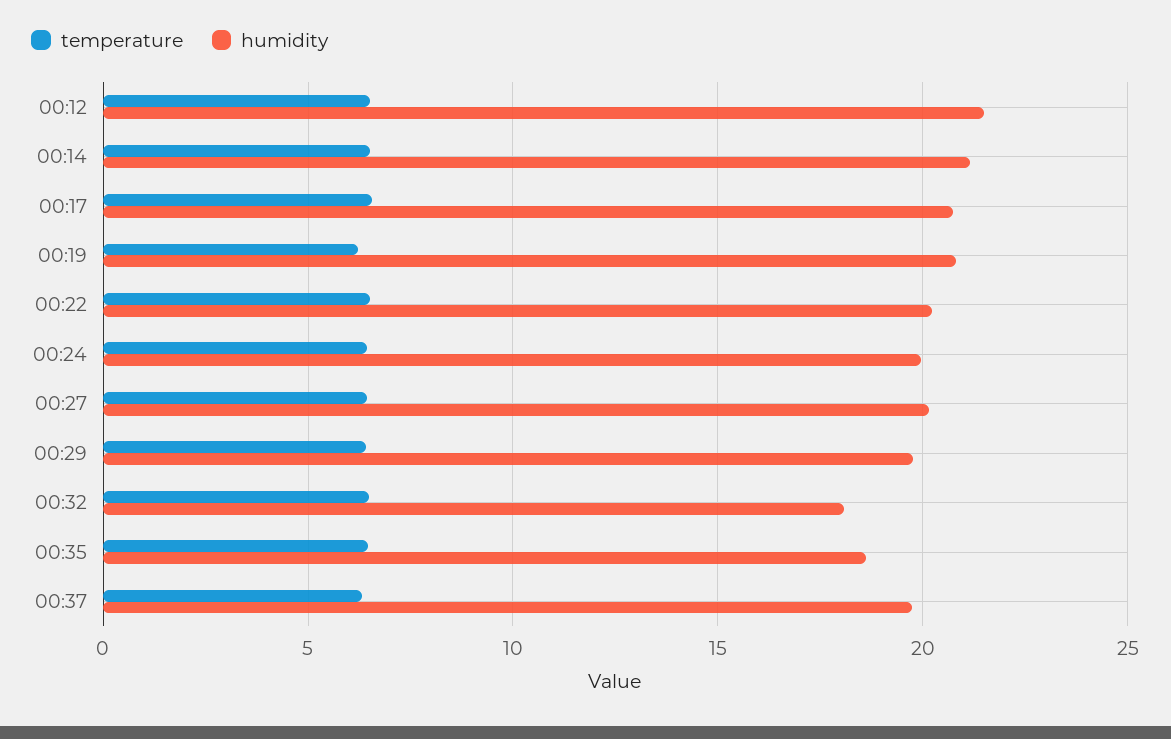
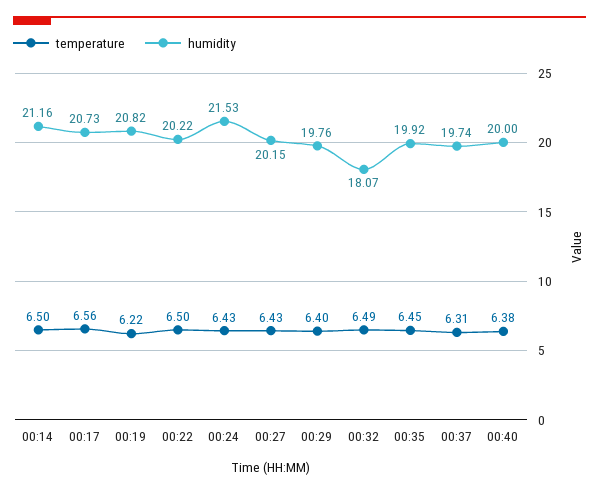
temperature, 00:12: 6.5 -> none
humidity, 00:12: 21.5 -> none
humidity, 00:24: 20 -> 21.53
humidity, 00:35: 18.5 -> 19.92
temperature, 00:40: none -> 6.38
humidity, 00:40: none -> 20

